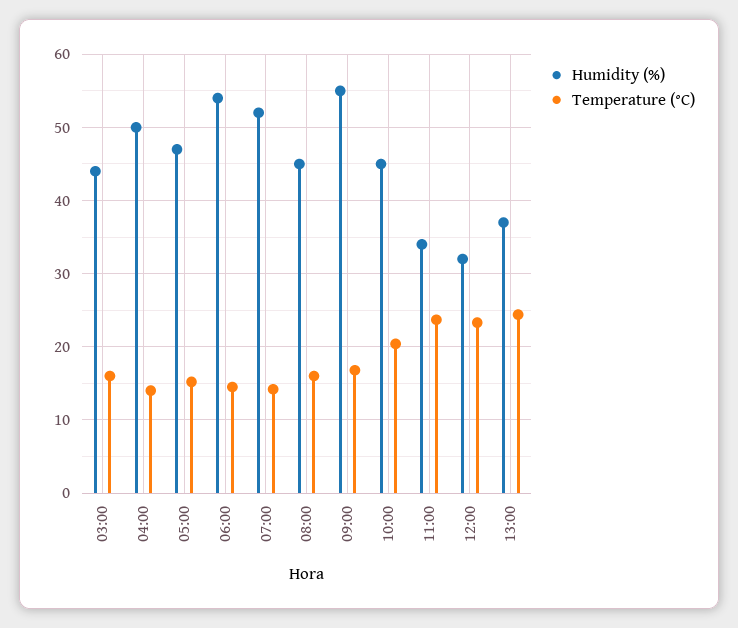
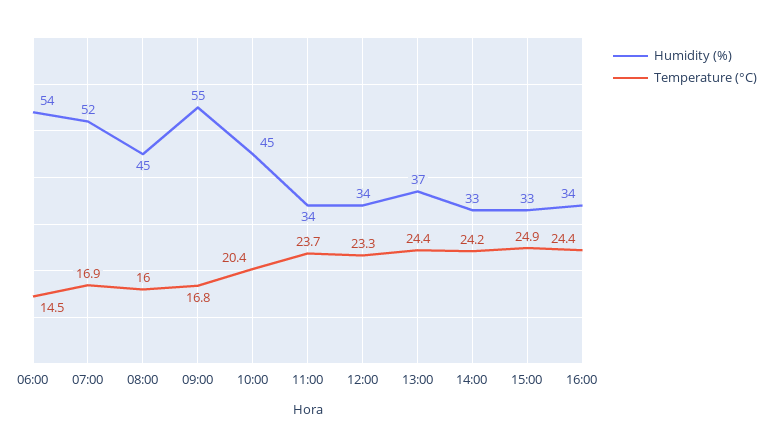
Humidity (%), 03:00: 44 -> none
Temperature (°C), 03:00: 16 -> none
Humidity (%), 04:00: 50 -> none
Temperature (°C), 04:00: 14 -> none
Humidity (%), 05:00: 47 -> none
Temperature (°C), 05:00: 15 -> none
Temperature (°C), 07:00: 14 -> 16.9
Humidity (%), 12:00: 32 -> 34
Humidity (%), 14:00: none -> 33
Temperature (°C), 14:00: none -> 24.2
Humidity (%), 15:00: none -> 33
Temperature (°C), 15:00: none -> 24.9
Humidity (%), 16:00: none -> 34
Temperature (°C), 16:00: none -> 24.4

